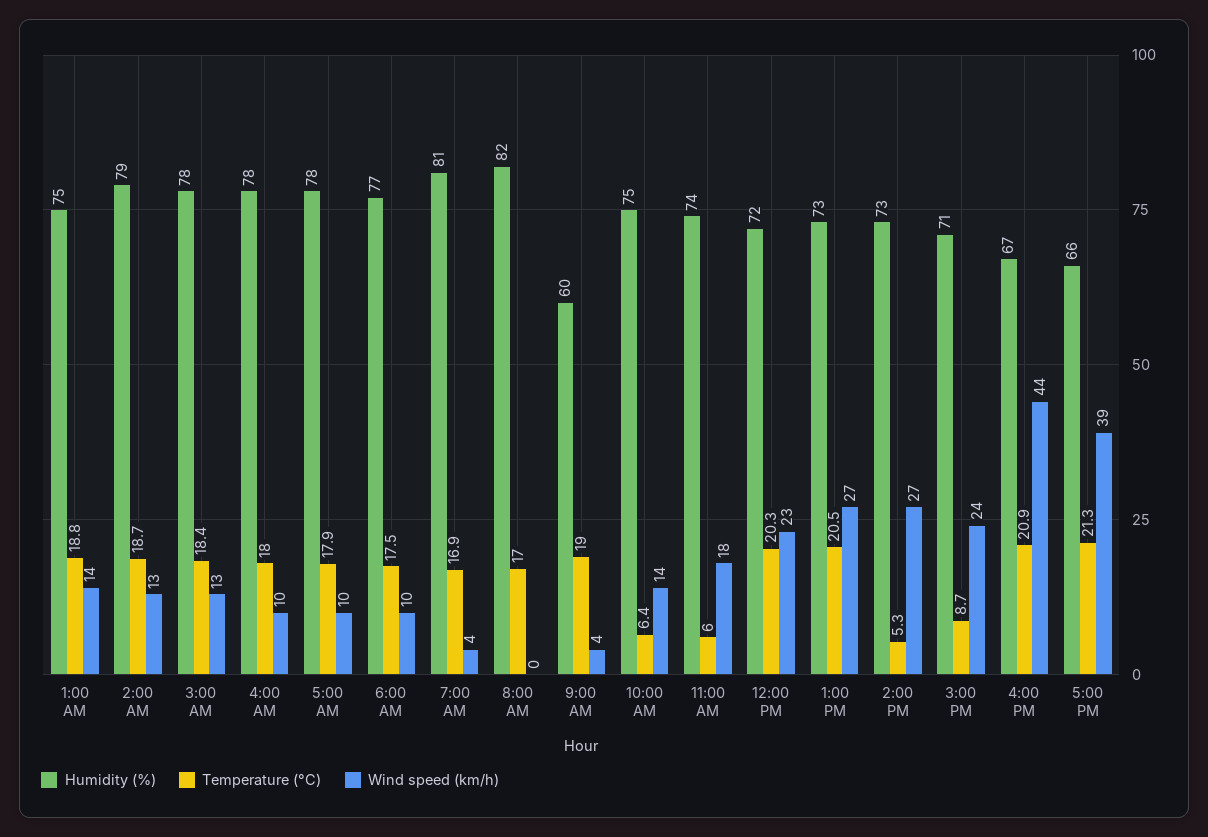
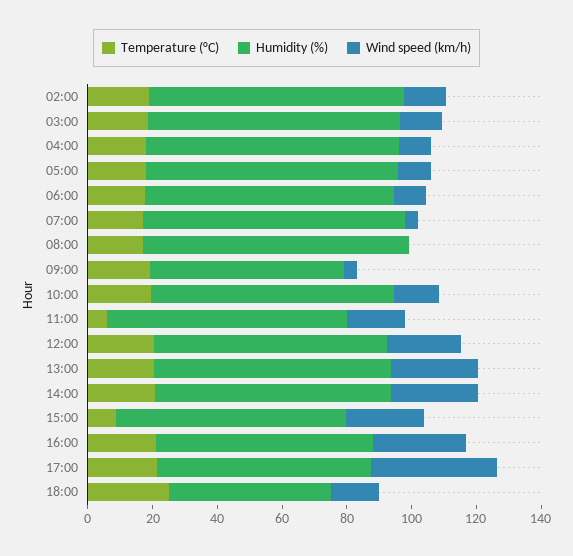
Humidity (%), 1:00 AM: 75 -> none
Temperature (°C), 1:00 AM: 18.8 -> none
Wind speed (km/h), 1:00 AM: 14 -> none
Temperature (°C), 10:00 AM: 6.4 -> 20
Temperature (°C), 2:00 PM: 5.3 -> 20
Wind speed (km/h), 4:00 PM: 44 -> 30
Temperature (°C), 18:00: none -> 25
Humidity (%), 18:00: none -> 50
Wind speed (km/h), 18:00: none -> 15

